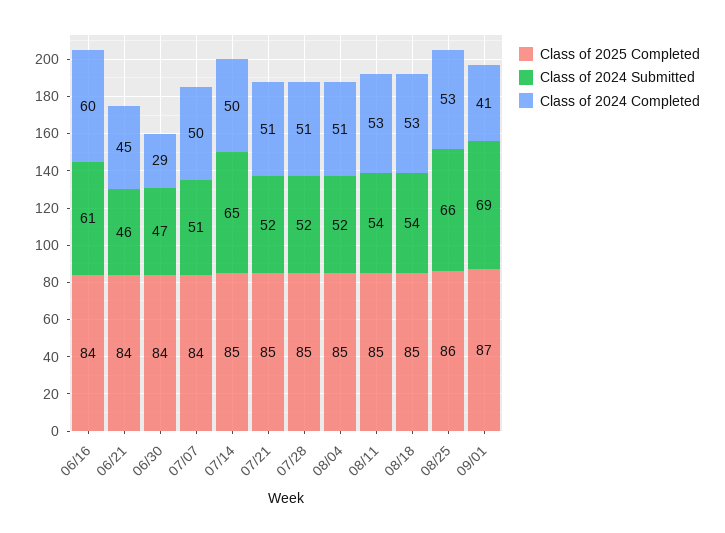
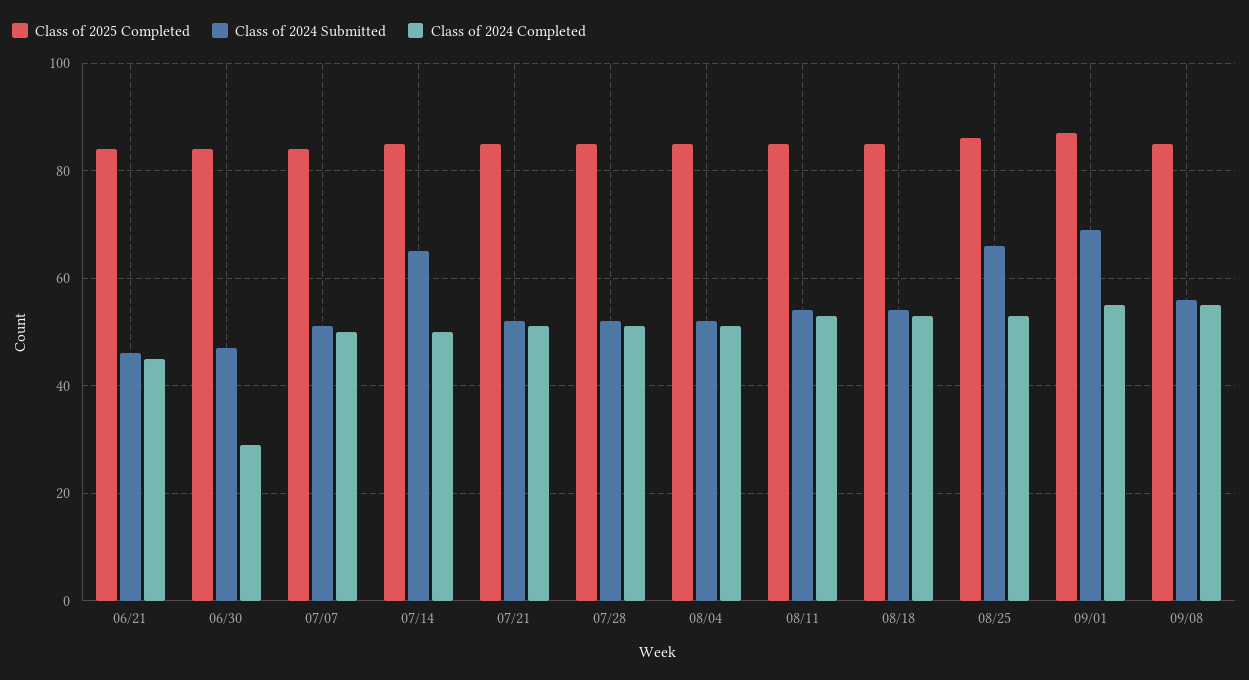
Class of 2025 Completed, 06/16: 84 -> none
Class of 2024 Submitted, 06/16: 61 -> none
Class of 2024 Completed, 06/16: 60 -> none
Class of 2024 Completed, 09/01: 41 -> 55
Class of 2025 Completed, 09/08: none -> 85
Class of 2024 Submitted, 09/08: none -> 55
Class of 2024 Completed, 09/08: none -> 55

